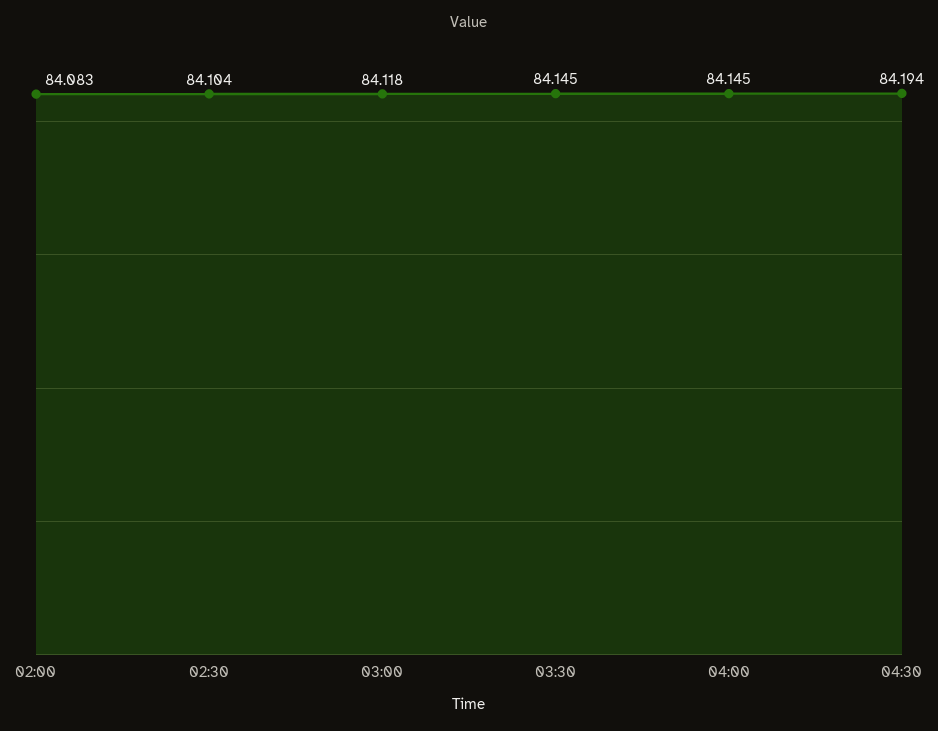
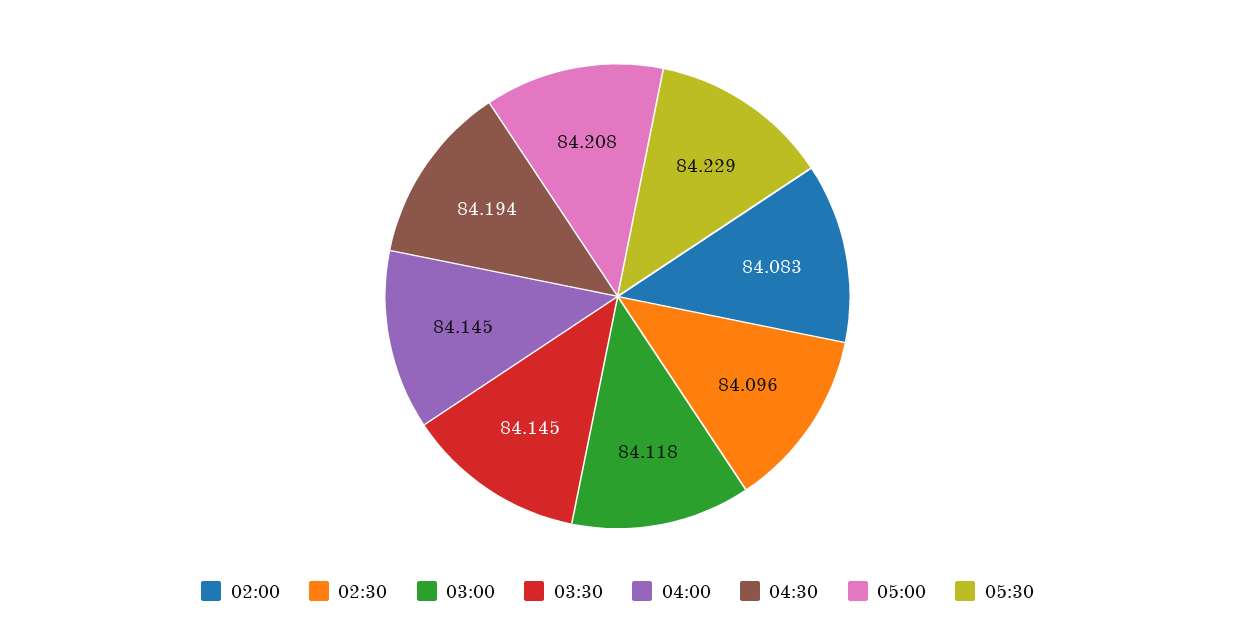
02:30: 84.104 -> 84.096
05:00: none -> 84.208
05:30: none -> 84.229

